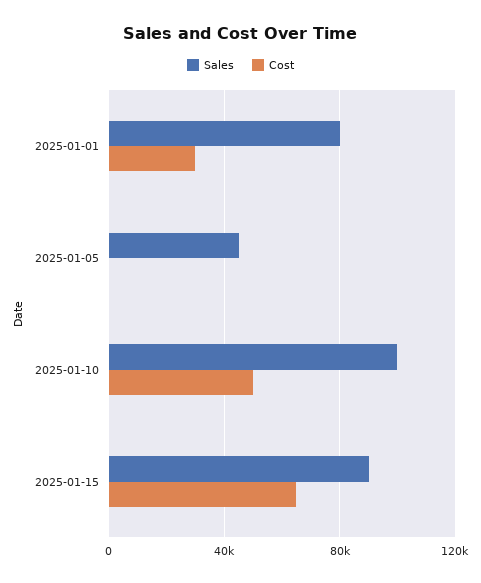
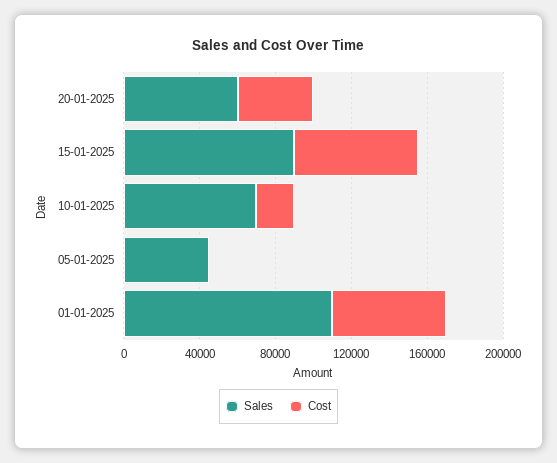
Sales, 2025-01-01: 80000 -> 110000
Cost, 2025-01-01: 30000 -> 60000
Sales, 2025-01-10: 100000 -> 70000
Cost, 2025-01-10: 50000 -> 20000
Sales, 20-01-2025: none -> 60000
Cost, 20-01-2025: none -> 40000

